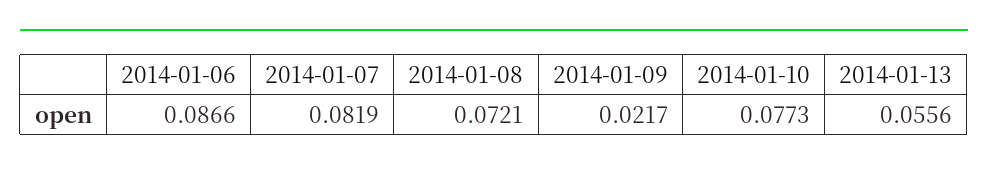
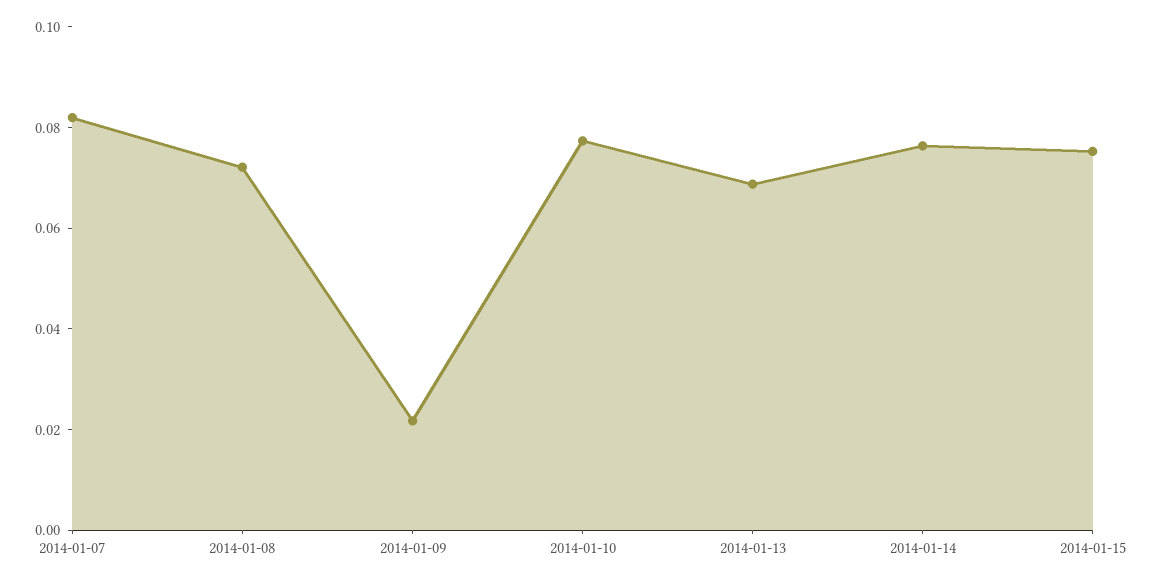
2014-01-06: 0.0866 -> none
2014-01-13: 0.0556 -> 0.07
2014-01-14: none -> 0.075
2014-01-15: none -> 0.075

